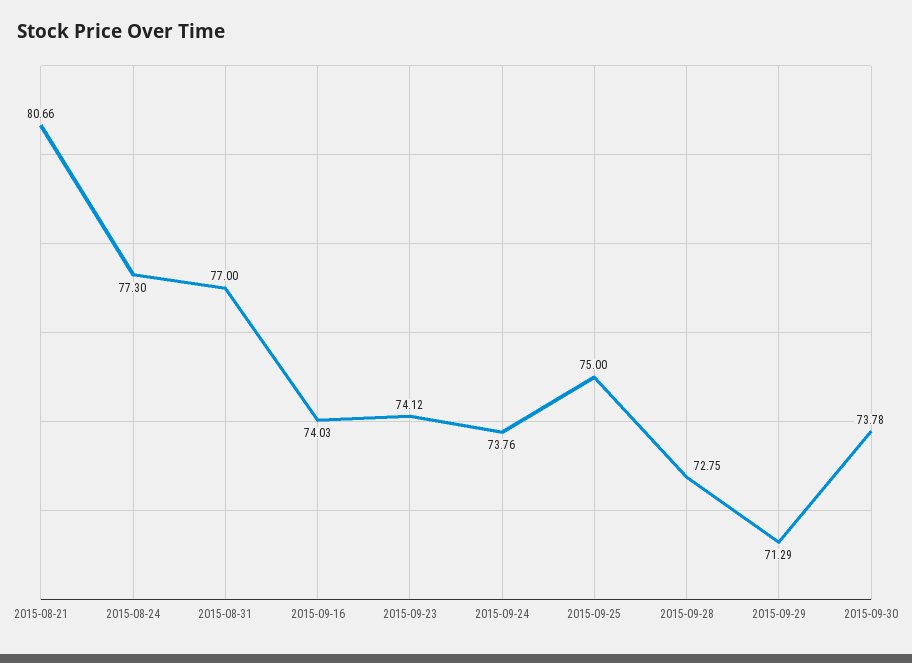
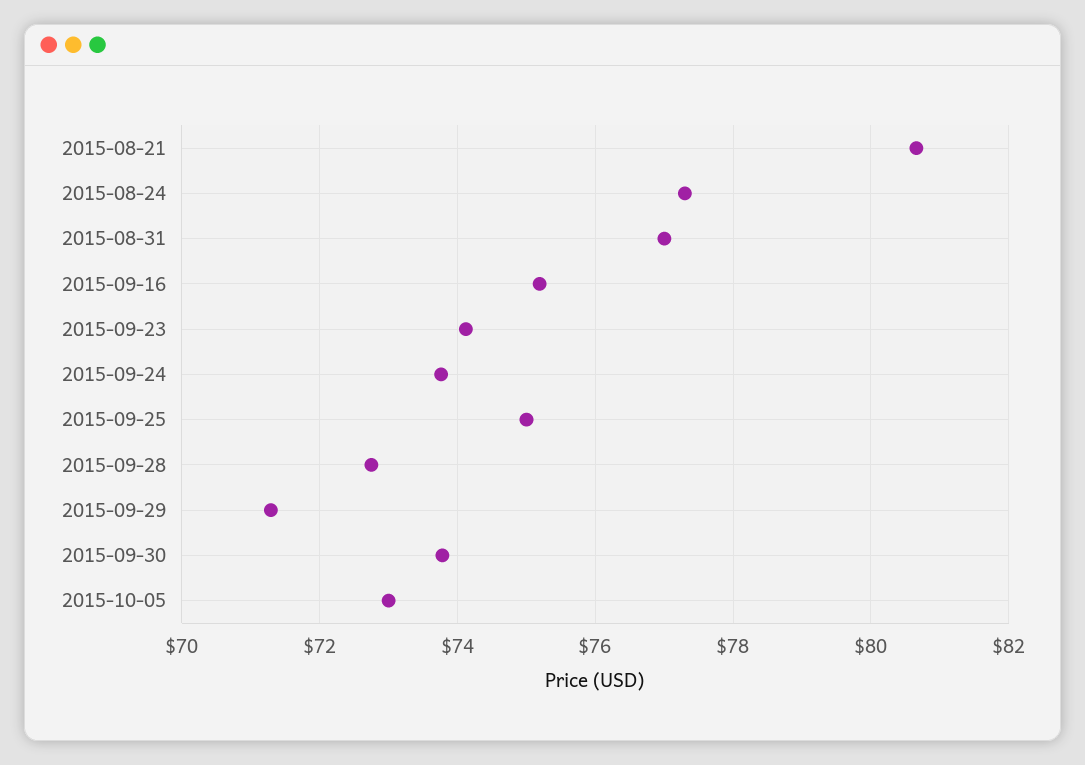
2015-09-16: 74.03 -> 75.2
2015-10-05: none -> 73

